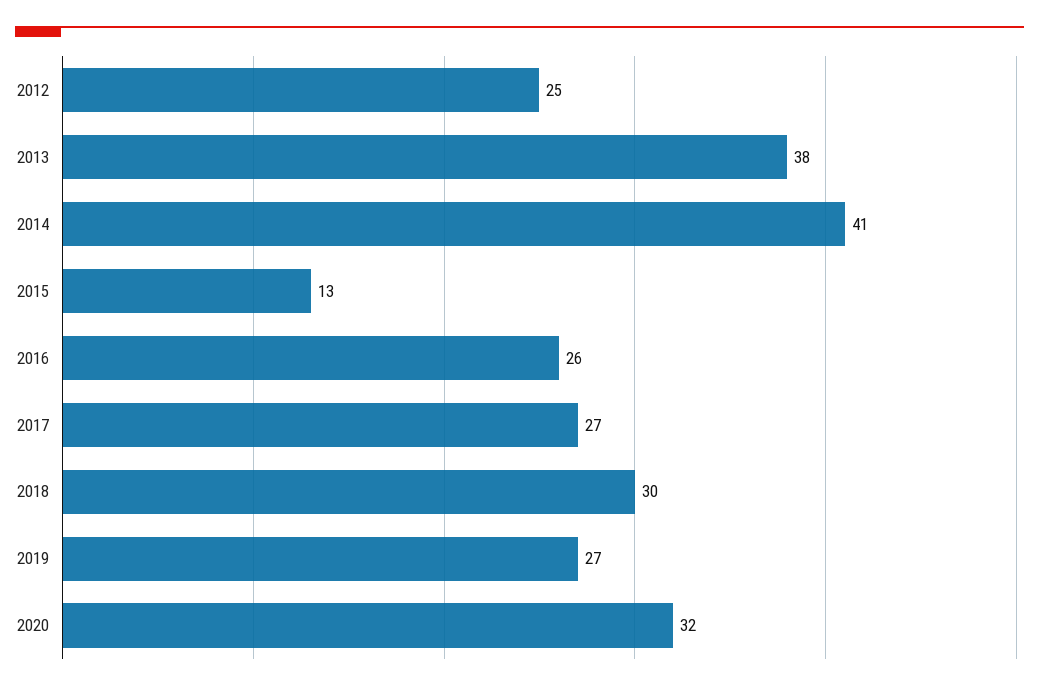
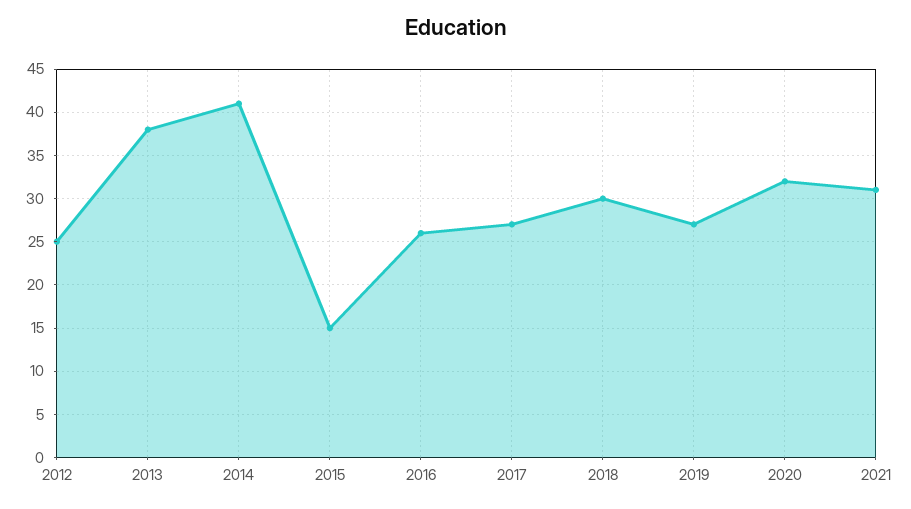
2015: 13 -> 15
2021: none -> 31

